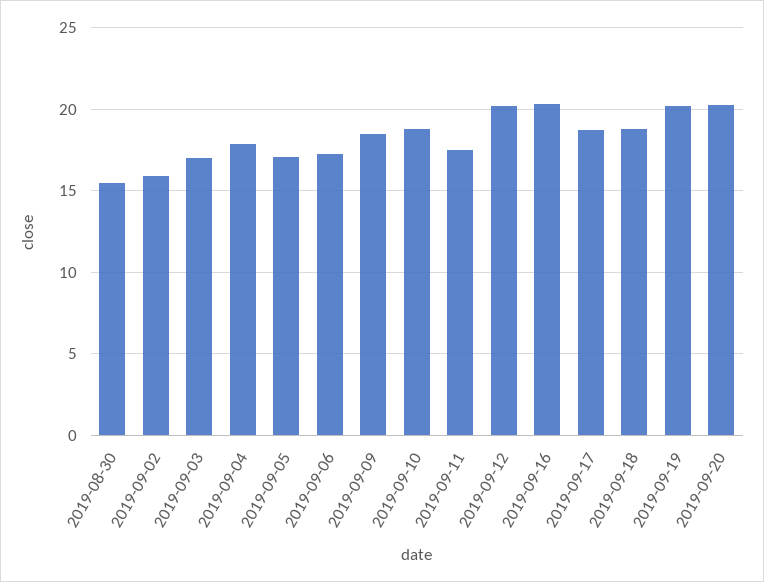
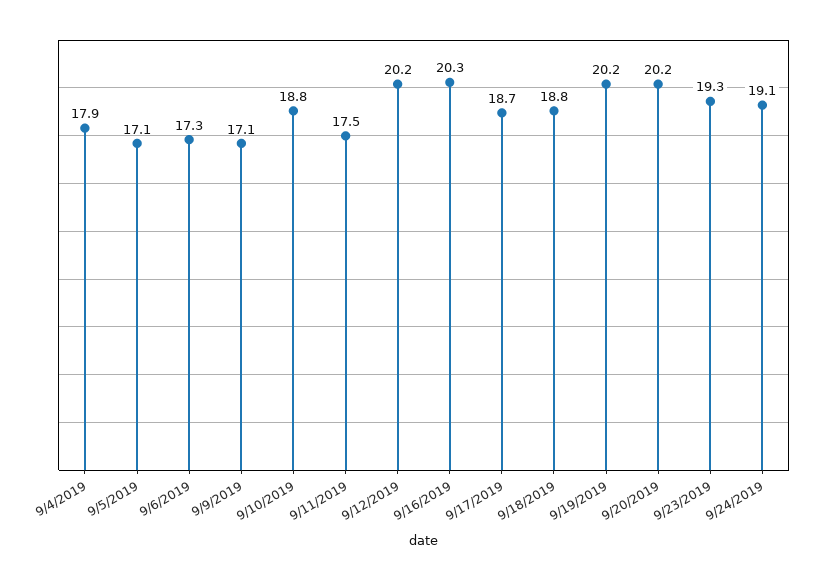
2019-08-30: 15.5 -> none
2019-09-02: 16 -> none
2019-09-03: 17 -> none
2019-09-09: 18.5 -> 17.1
9/23/2019: none -> 19.3
9/24/2019: none -> 19.1

